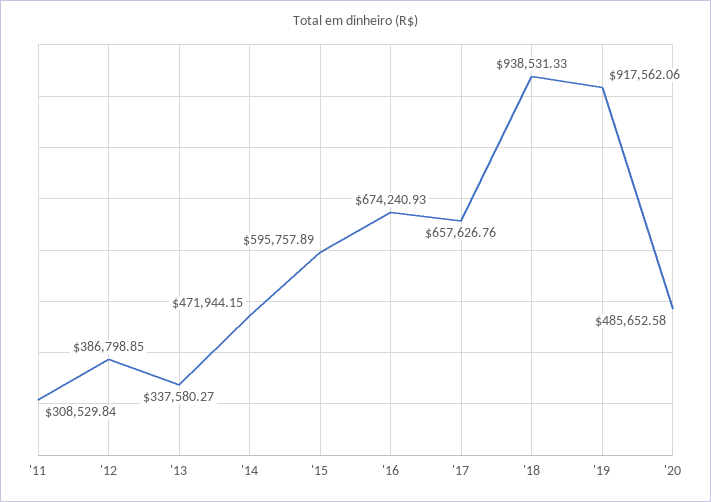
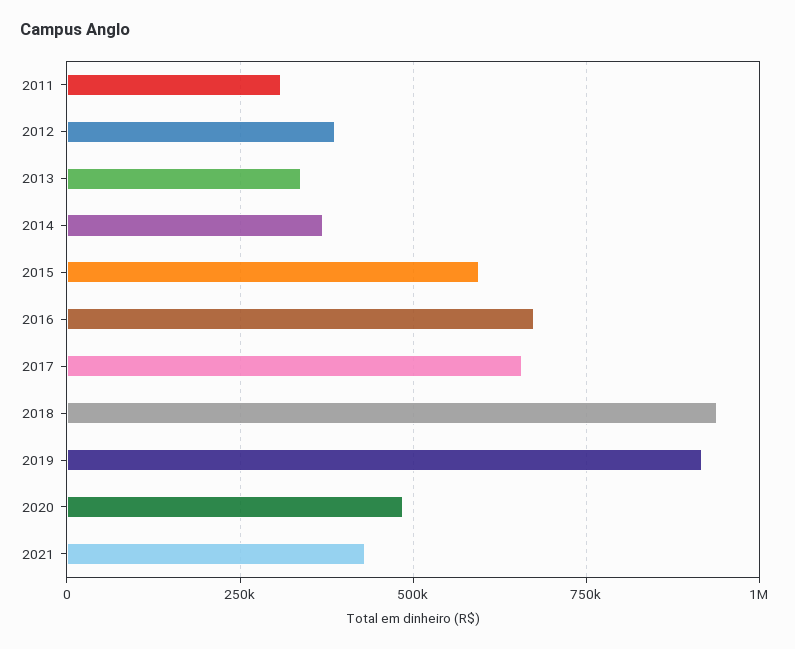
'14: 471944.15 -> 375000
2021: none -> 425000

